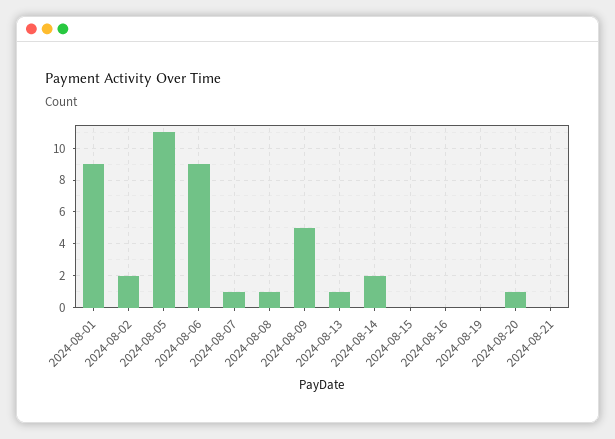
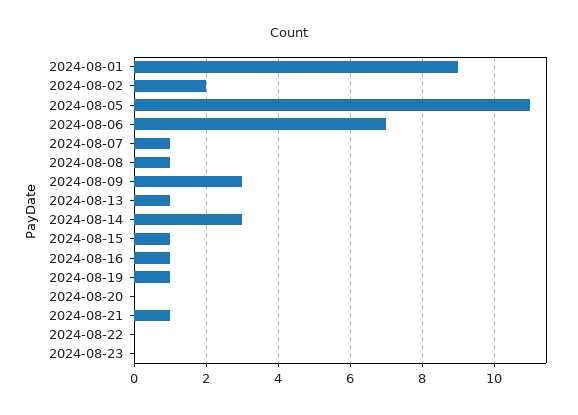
2024-08-06: 9 -> 7
2024-08-09: 5 -> 3
2024-08-14: 2 -> 3
2024-08-15: 0 -> 1
2024-08-16: 0 -> 1
2024-08-19: 0 -> 1
2024-08-20: 1 -> 0
2024-08-21: 0 -> 1
2024-08-22: none -> 0
2024-08-23: none -> 0

